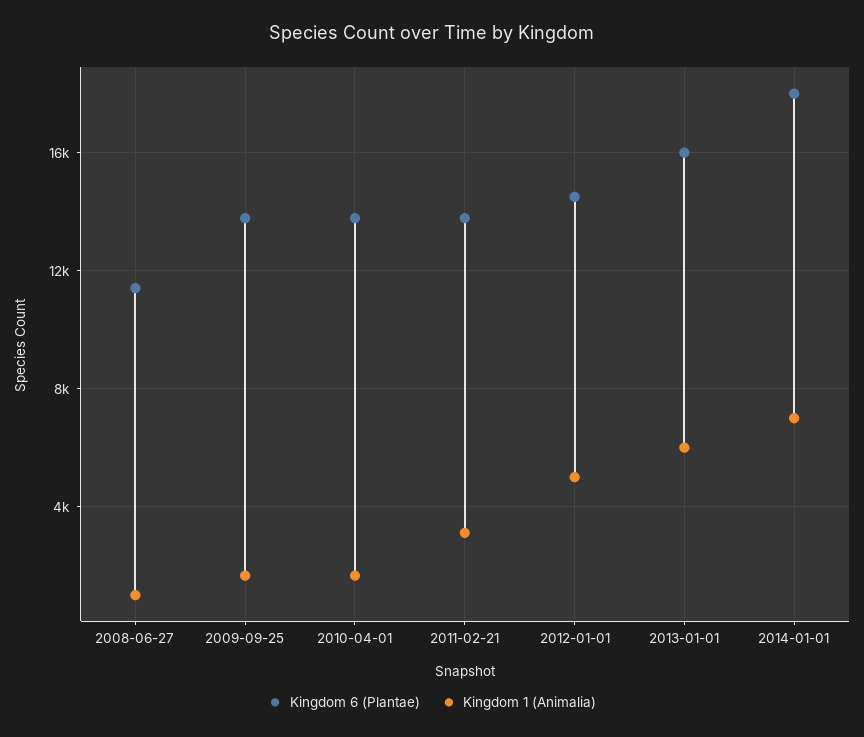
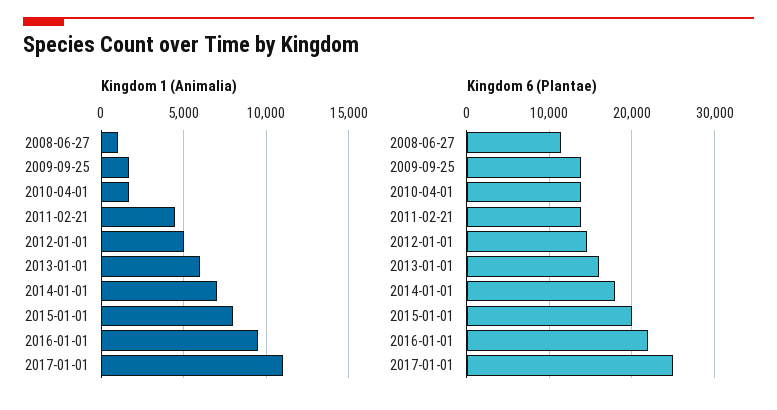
Kingdom 1 (Animalia), 2011-02-21: 3000 -> 4500
Kingdom 1 (Animalia), 2015-01-01: none -> 8000
Kingdom 1 (Animalia), 2016-01-01: none -> 9500
Kingdom 1 (Animalia), 2017-01-01: none -> 11000
Kingdom 6 (Plantae), 2015-01-01: none -> 20000
Kingdom 6 (Plantae), 2016-01-01: none -> 22000
Kingdom 6 (Plantae), 2017-01-01: none -> 25000

